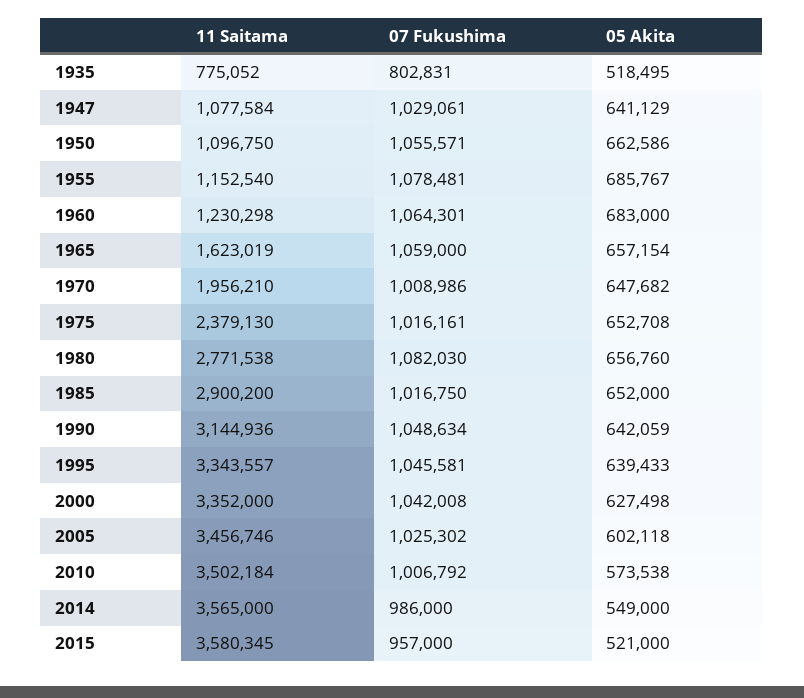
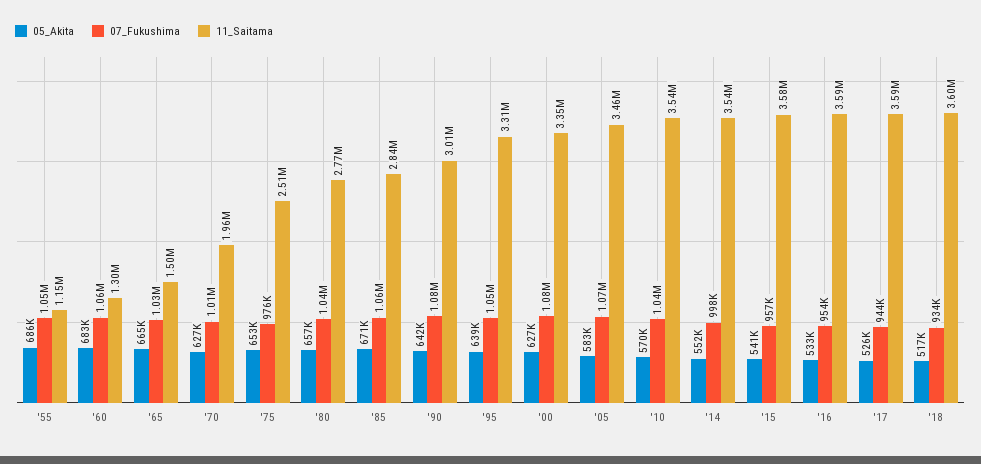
11 Saitama, 1935: 775052 -> none
07 Fukushima, 1935: 802831 -> none
05 Akita, 1935: 518495 -> none
11 Saitama, 1947: 1077584 -> none
07 Fukushima, 1947: 1029061 -> none
05 Akita, 1947: 641129 -> none
11 Saitama, 1950: 1096750 -> none
07 Fukushima, 1950: 1055571 -> none
05 Akita, 1950: 662586 -> none
07 Fukushima, 1955: 1078481 -> 1050000
11 Saitama, 1960: 1230298 -> 1300000
11 Saitama, 1965: 1623019 -> 1500000
07 Fukushima, 1965: 1059000 -> 1030000
05 Akita, 1965: 657154 -> 665000
05 Akita, 1970: 647682 -> 627000
11 Saitama, 1975: 2379130 -> 2510000
07 Fukushima, 1975: 1016161 -> 976000
07 Fukushima, 1980: 1082030 -> 1040000
11 Saitama, 1985: 2900200 -> 2840000
07 Fukushima, 1985: 1016750 -> 1060000
05 Akita, 1985: 652000 -> 671000
11 Saitama, 1990: 3144936 -> 3010000
07 Fukushima, 1990: 1048634 -> 1080000
11 Saitama, 1995: 3343557 -> 3310000
07 Fukushima, 2000: 1042008 -> 1080000
07 Fukushima, 2005: 1025302 -> 1070000
05 Akita, 2005: 602118 -> 583000
11 Saitama, 2010: 3502184 -> 3540000
07 Fukushima, 2010: 1006792 -> 1040000
05 Akita, 2010: 573538 -> 570000
11 Saitama, 2014: 3565000 -> 3540000
07 Fukushima, 2014: 986000 -> 998000
05 Akita, 2014: 549000 -> 552000
05 Akita, 2015: 521000 -> 541000
05 Akita, '16: none -> 533000
07 Fukushima, '16: none -> 954000
11 Saitama, '16: none -> 3590000
05 Akita, '17: none -> 526000
07 Fukushima, '17: none -> 944000
11 Saitama, '17: none -> 3590000
05 Akita, '18: none -> 517000
07 Fukushima, '18: none -> 934000
11 Saitama, '18: none -> 3600000

